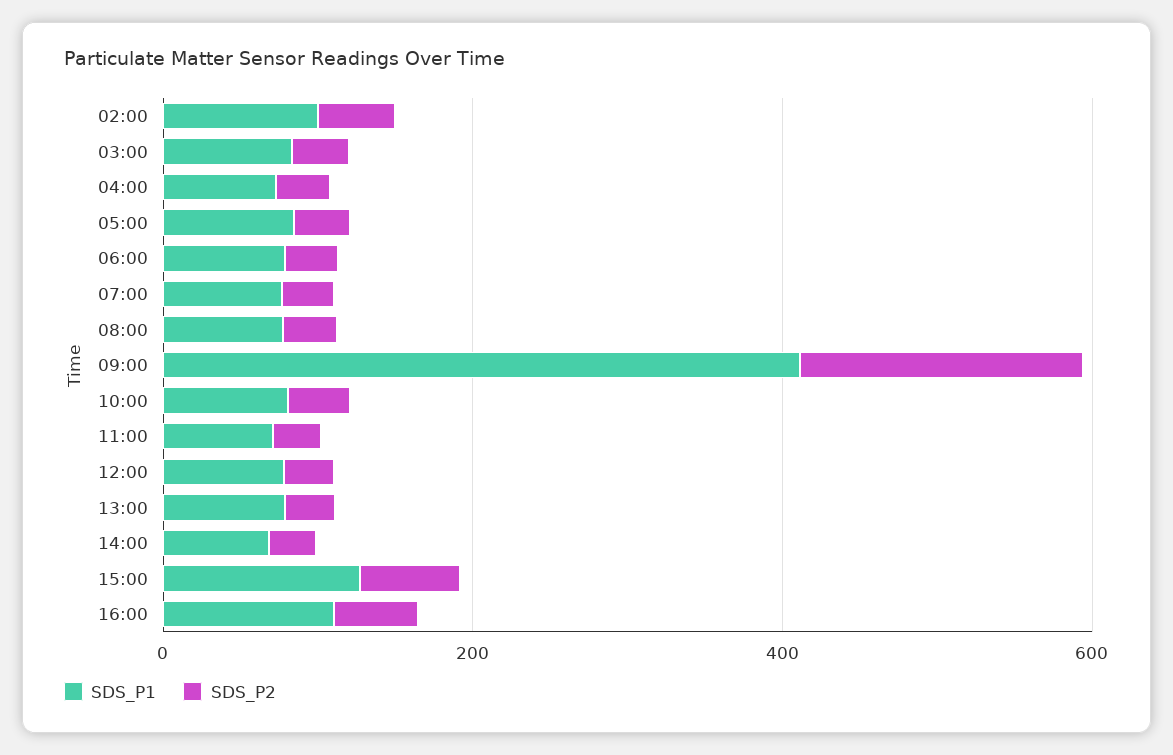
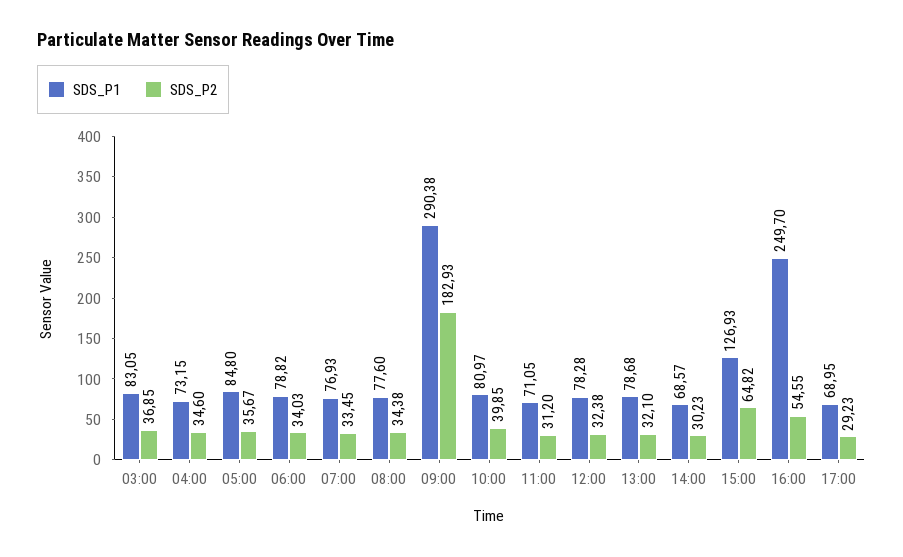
SDS_P1, 02:00: 100 -> none
SDS_P2, 02:00: 50 -> none
SDS_P1, 09:00: 400 -> 290.38
SDS_P1, 16:00: 100 -> 249.7
SDS_P1, 17:00: none -> 68.95
SDS_P2, 17:00: none -> 29.23

